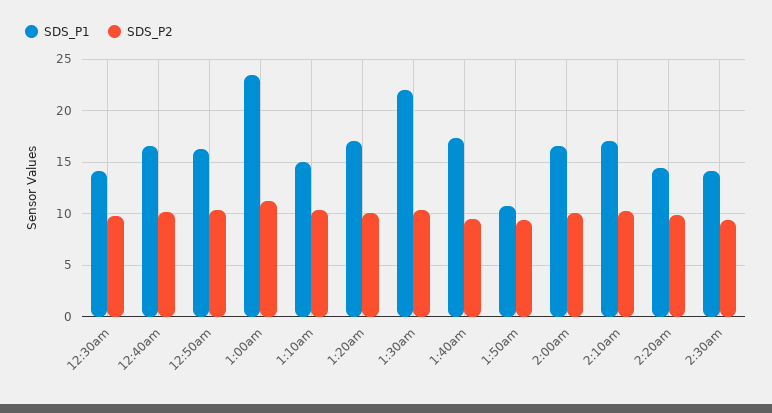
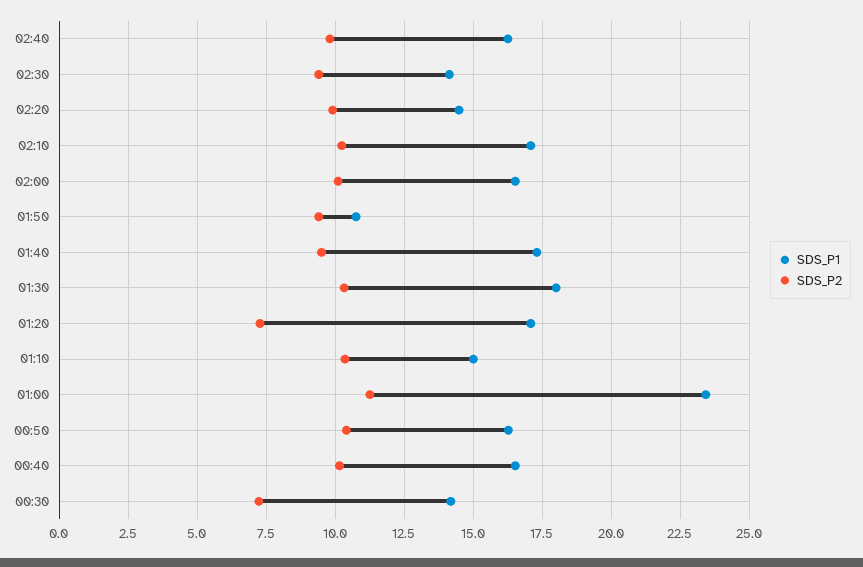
SDS_P2, 12:30am: 10 -> 7.25
SDS_P2, 1:20am: 10 -> 7.25
SDS_P1, 1:30am: 22 -> 18
SDS_P1, 02:40: none -> 16.25
SDS_P2, 02:40: none -> 9.75

